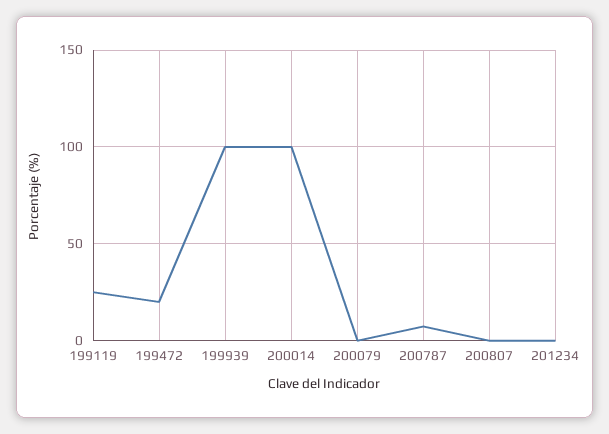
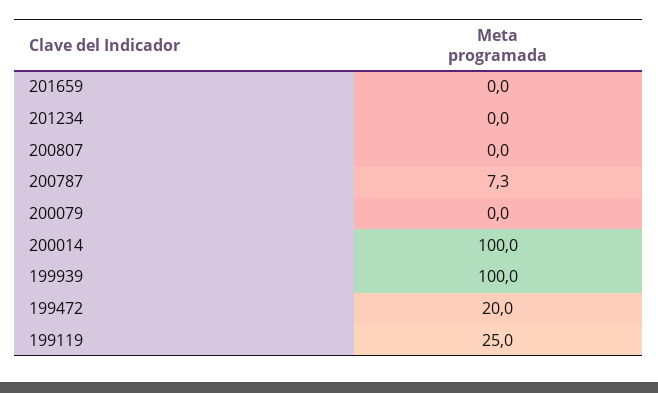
201659: none -> 0

